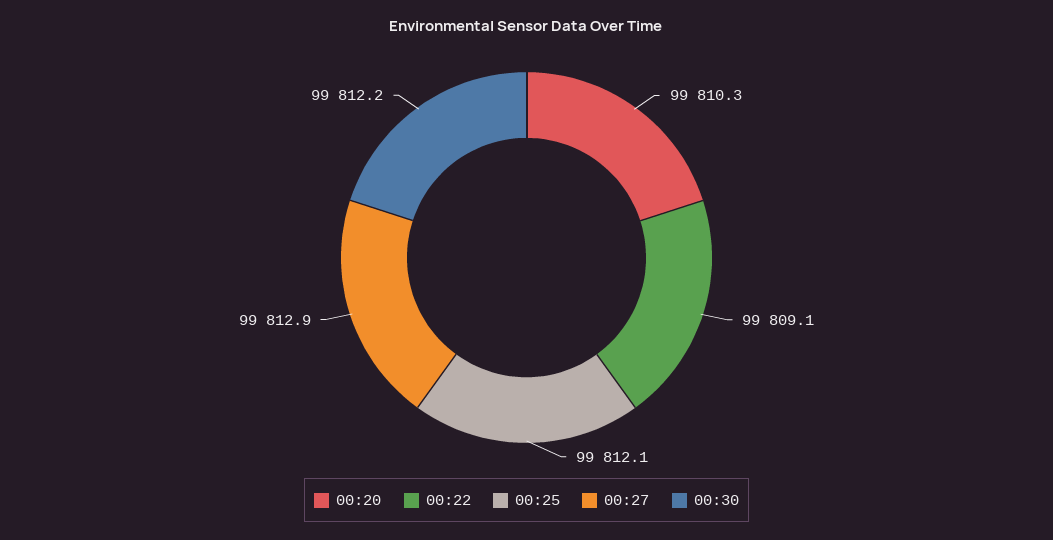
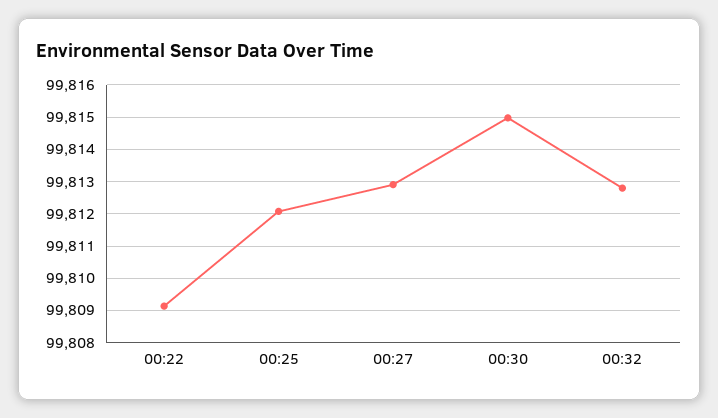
00:20: 99810.3 -> none
00:30: 99812.2 -> 99815
00:32: none -> 99812.8

